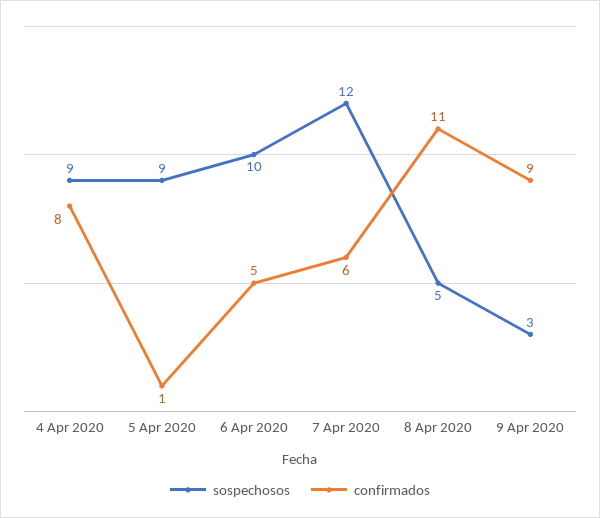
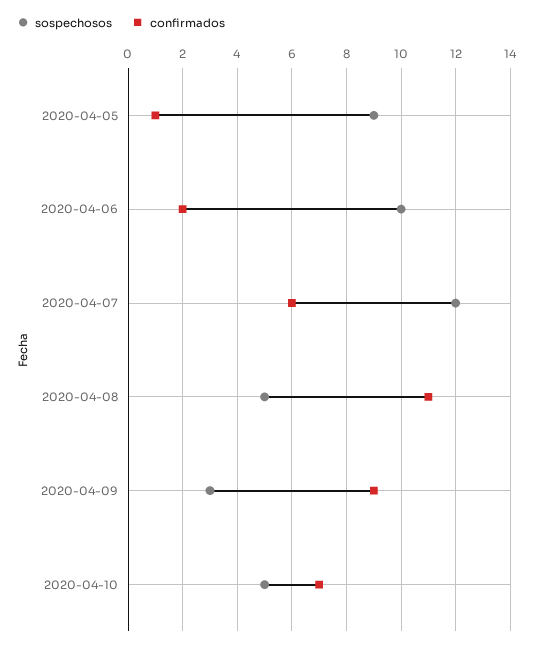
sospechosos, 4 Apr 2020: 9 -> none
confirmados, 4 Apr 2020: 8 -> none
confirmados, 6 Apr 2020: 5 -> 2
sospechosos, 2020-04-10: none -> 5
confirmados, 2020-04-10: none -> 7

